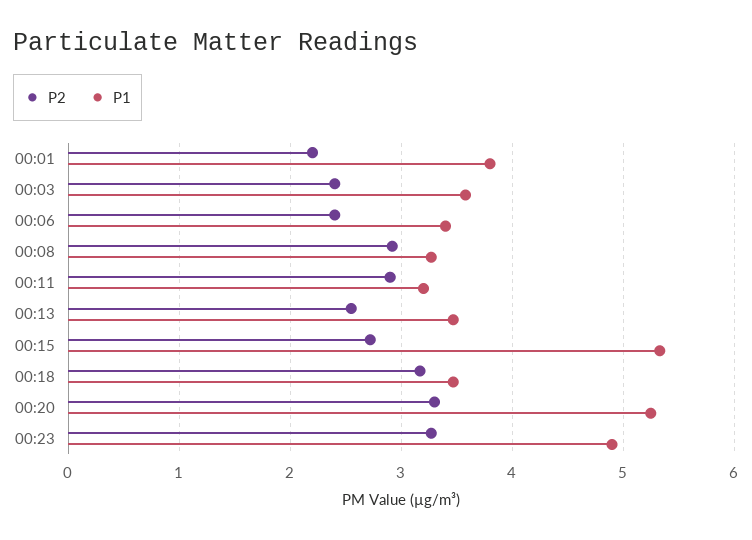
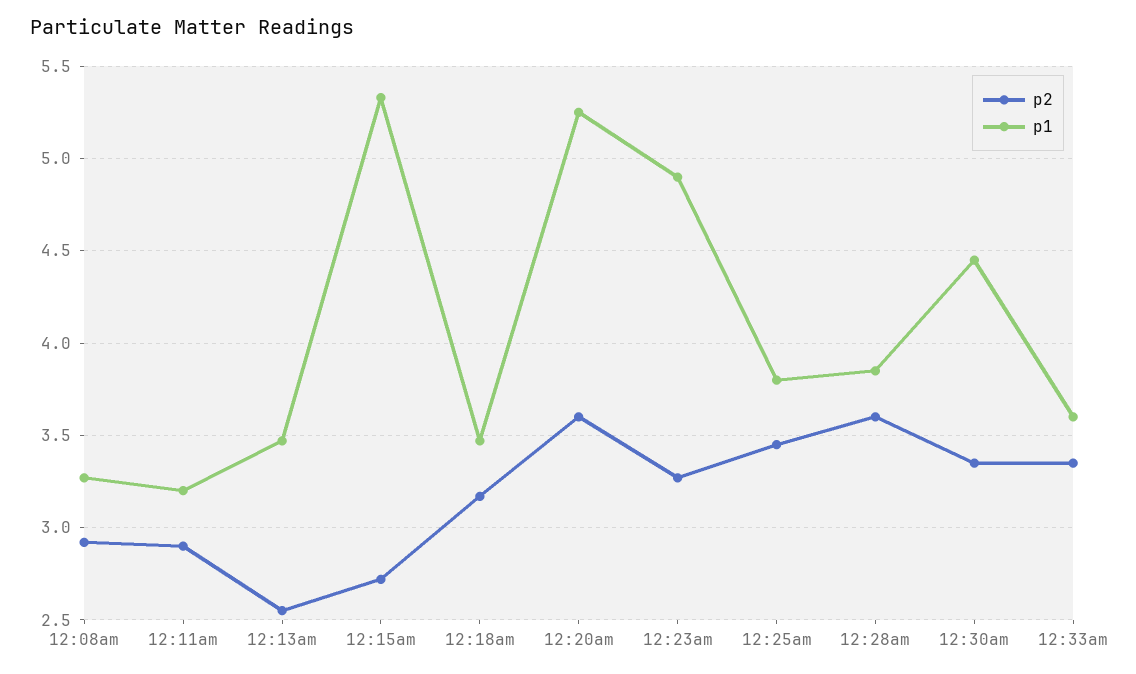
P2, 00:01: 2.2 -> none
P1, 00:01: 3.8 -> none
P2, 00:03: 2.4 -> none
P1, 00:03: 3.6 -> none
P2, 00:06: 2.4 -> none
P1, 00:06: 3.4 -> none
P2, 00:20: 3.3 -> 3.6
P2, 12:25am: none -> 3.45
P1, 12:25am: none -> 3.8
P2, 12:28am: none -> 3.6
P1, 12:28am: none -> 3.85
P2, 12:30am: none -> 3.35
P1, 12:30am: none -> 4.45
P2, 12:33am: none -> 3.35
P1, 12:33am: none -> 3.6

